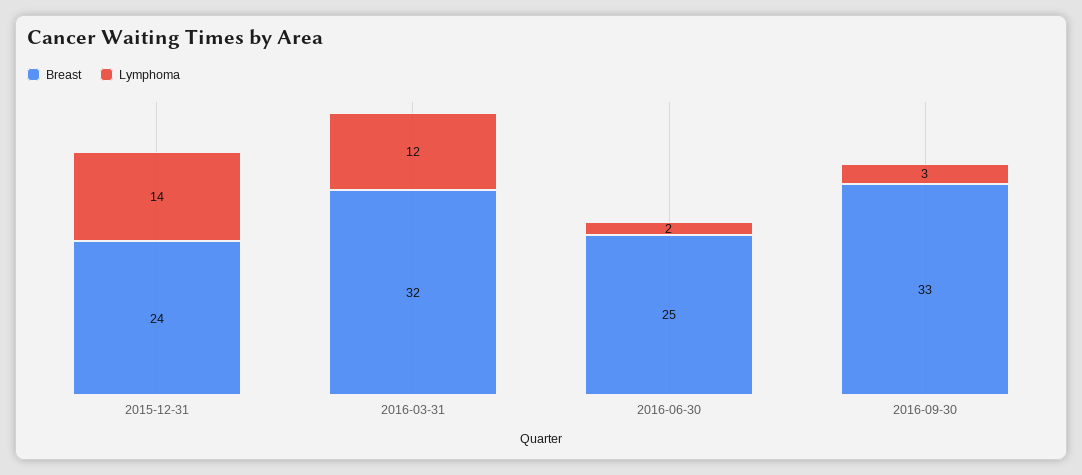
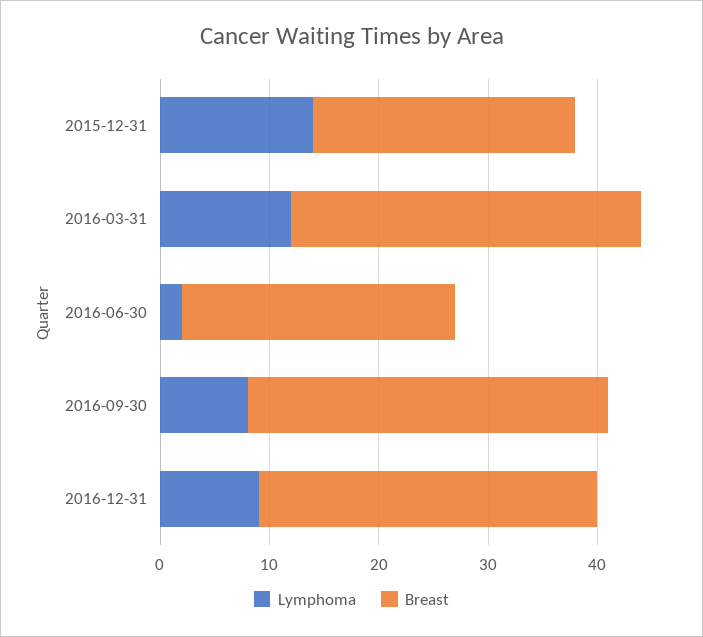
Lymphoma, 2016-09-30: 3 -> 8
Lymphoma, 2016-12-31: none -> 9
Breast, 2016-12-31: none -> 31

